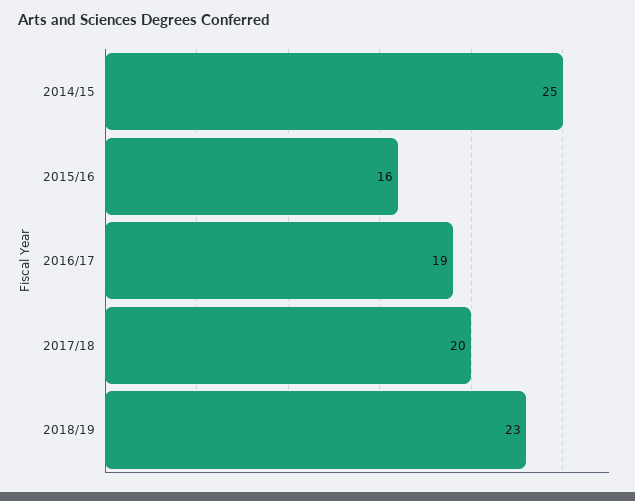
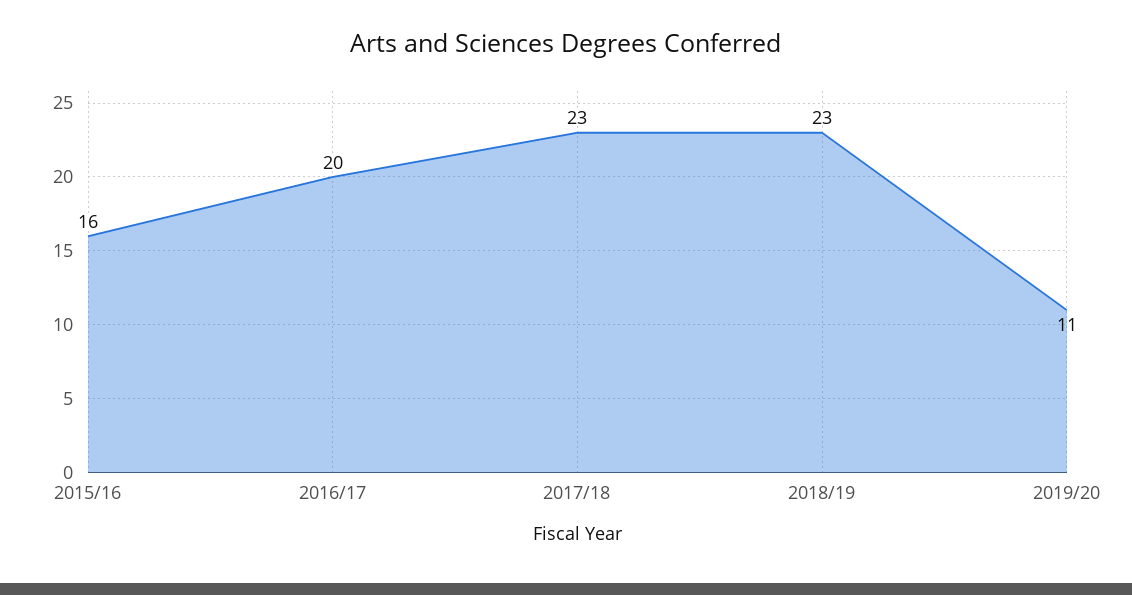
2014/15: 25 -> none
2016/17: 19 -> 20
2017/18: 20 -> 23
2019/20: none -> 11

